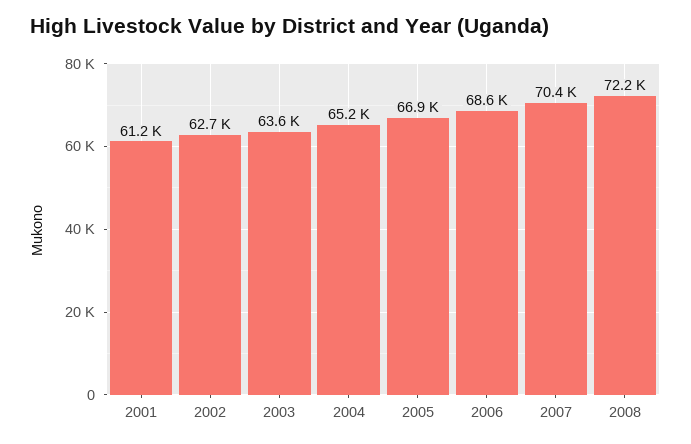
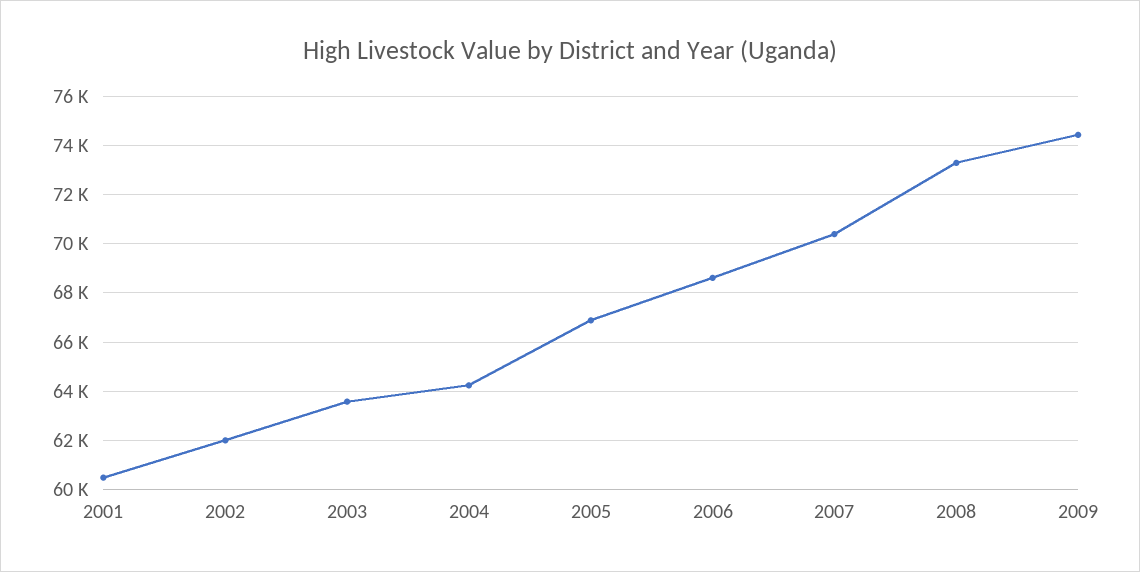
2001: 61200 -> 60500
2002: 62700 -> 62000
2004: 65200 -> 64250
2008: 72200 -> 73250
2009: none -> 74500

